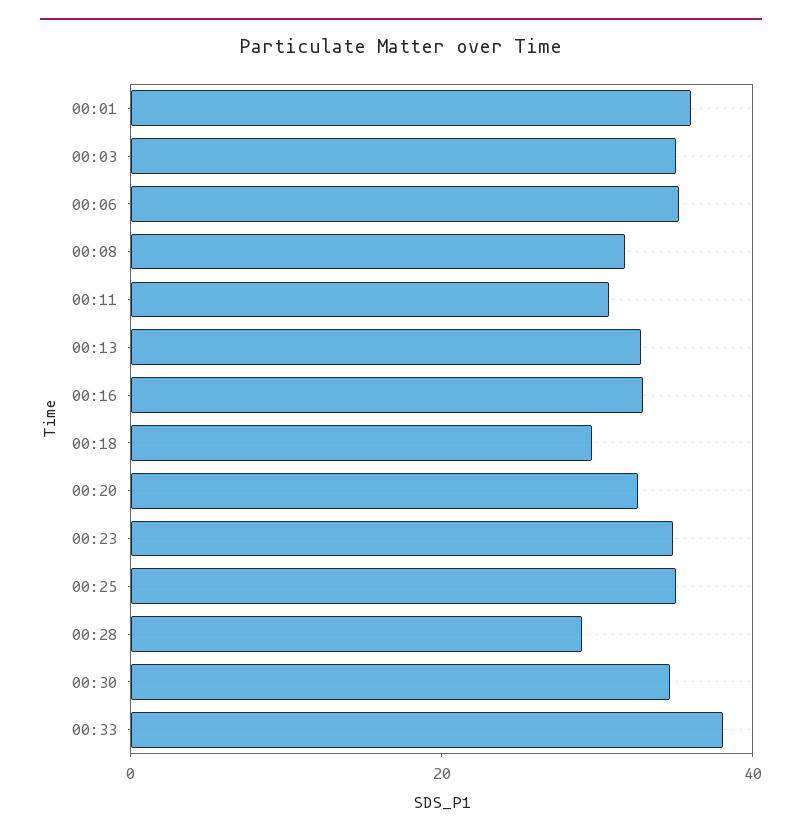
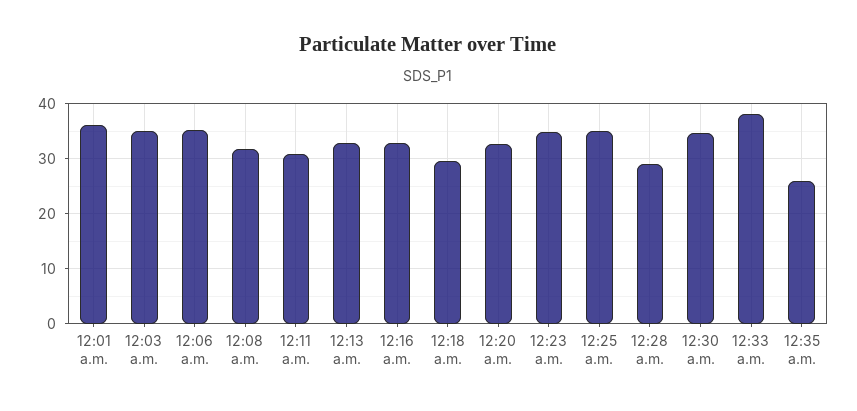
12:35 a.m.: none -> 26

